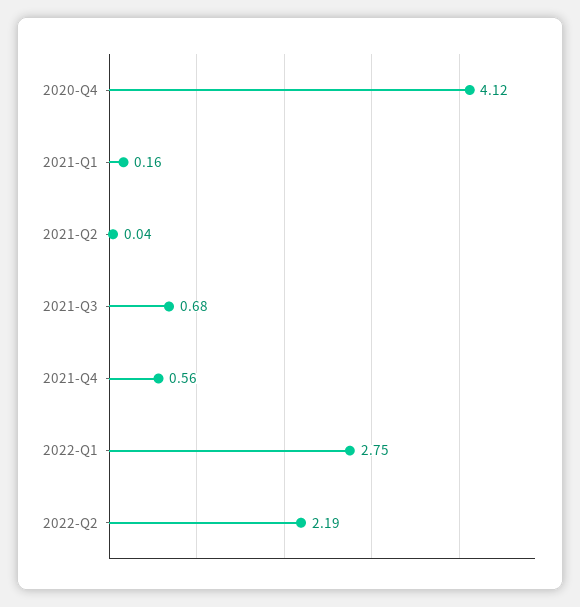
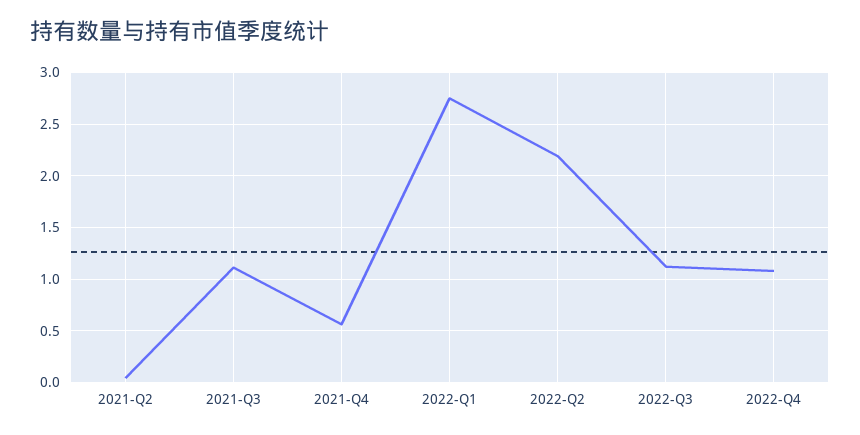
2020-Q4: 4.12 -> none
2021-Q1: 0.16 -> none
2021-Q3: 0.68 -> 1.1
2022-Q3: none -> 1.1
2022-Q4: none -> 1.1

